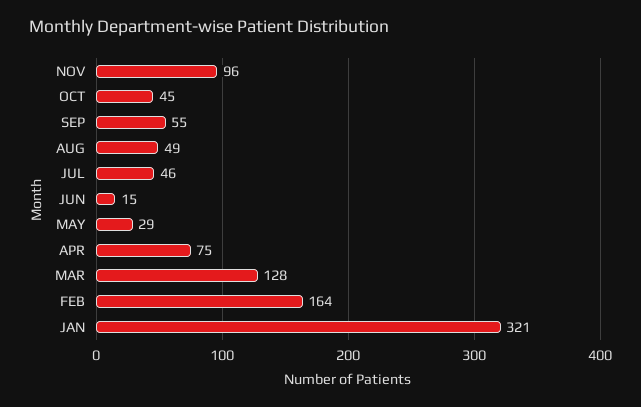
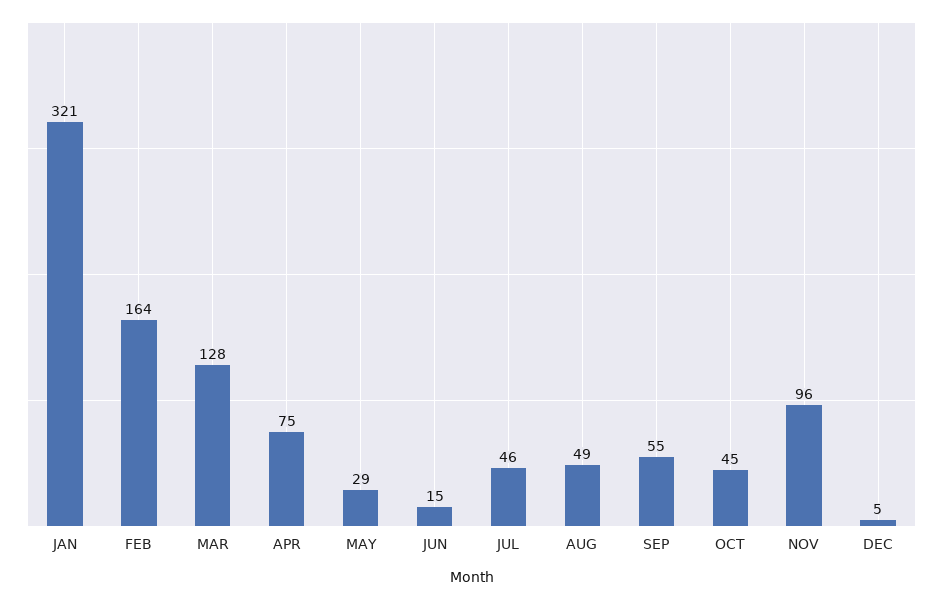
DEC: none -> 5

